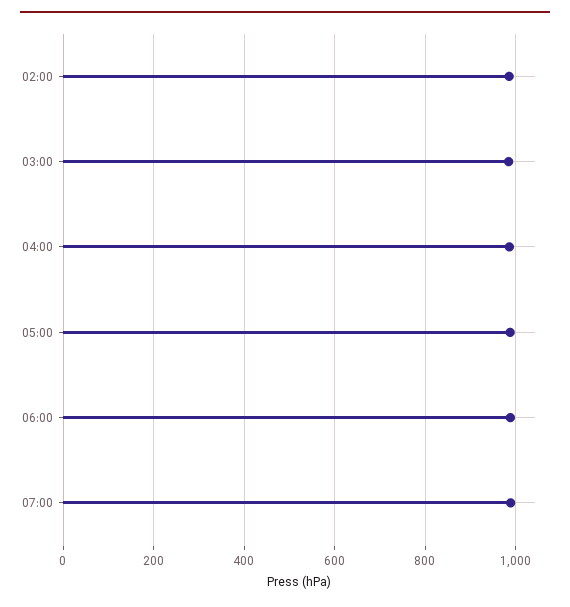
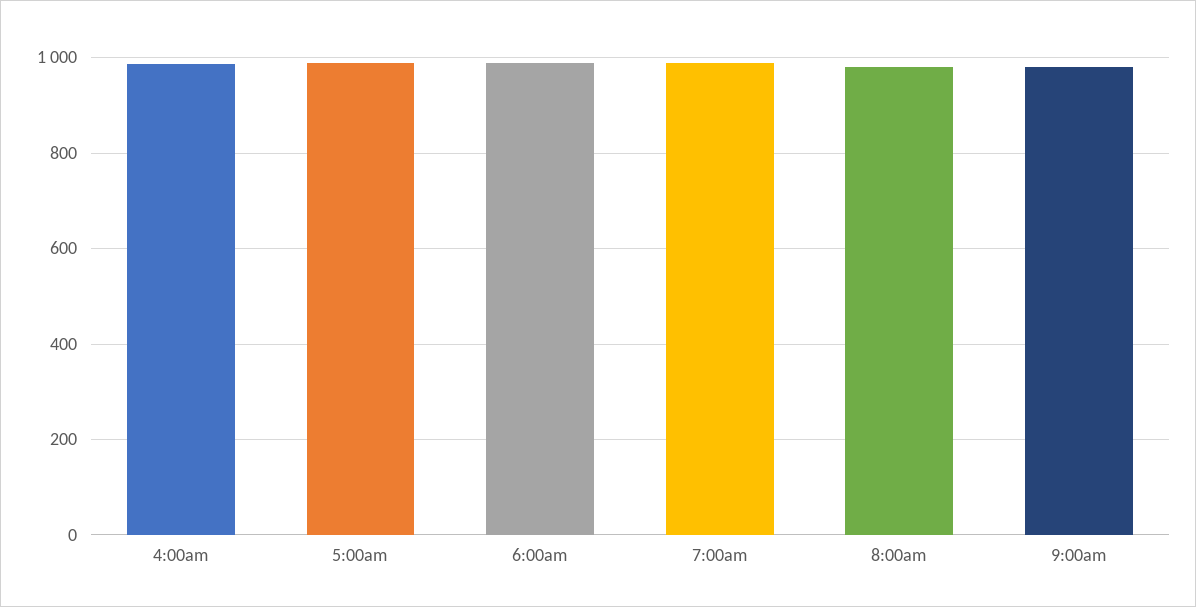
02:00: 980 -> none
03:00: 980 -> none
8:00am: none -> 980
9:00am: none -> 980

